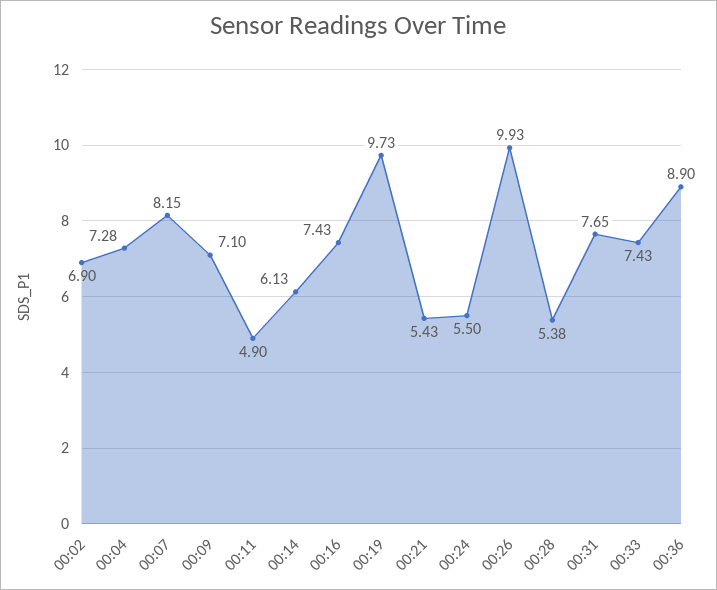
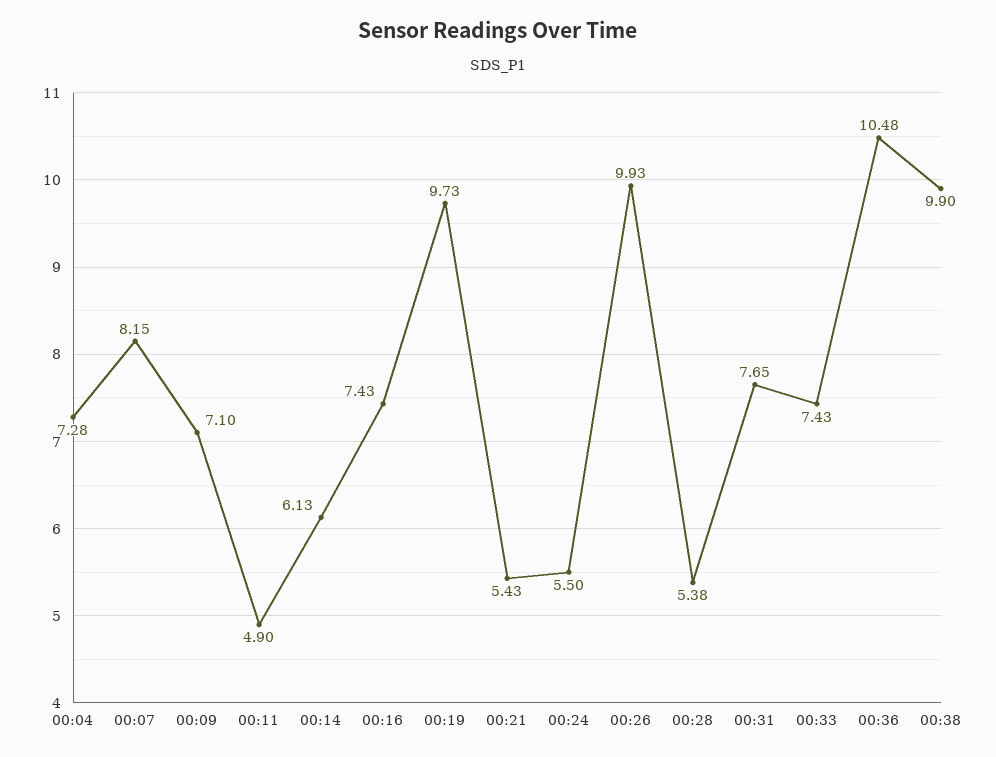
00:02: 6.9 -> none
00:36: 8.9 -> 10.48
00:38: none -> 9.9

